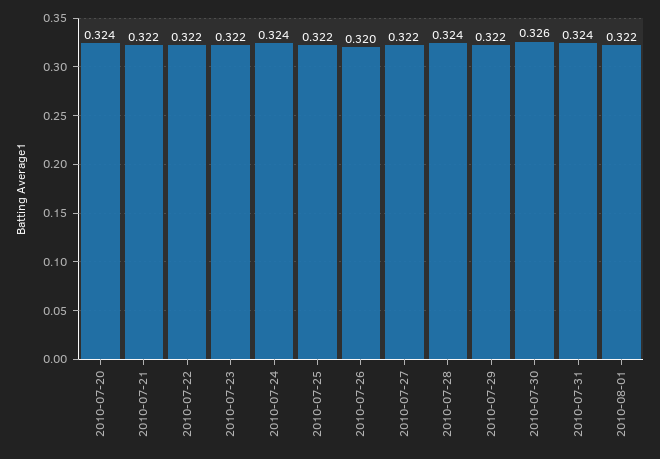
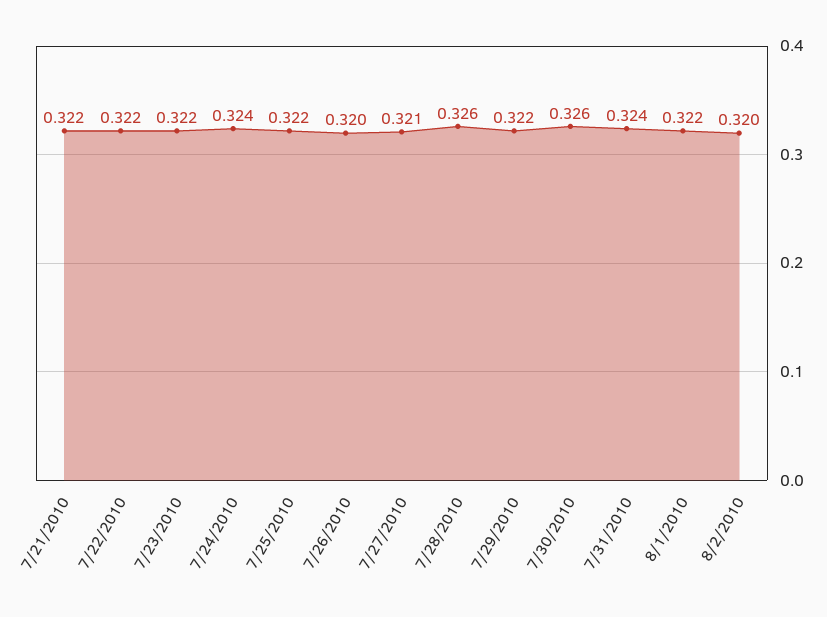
2010-07-20: 0.324 -> none
2010-07-27: 0.322 -> 0.321
2010-07-28: 0.324 -> 0.326
8/2/2010: none -> 0.32

